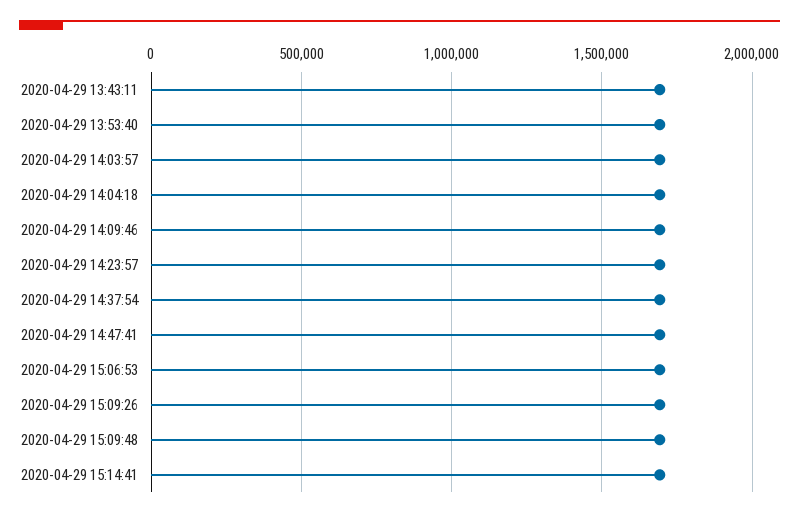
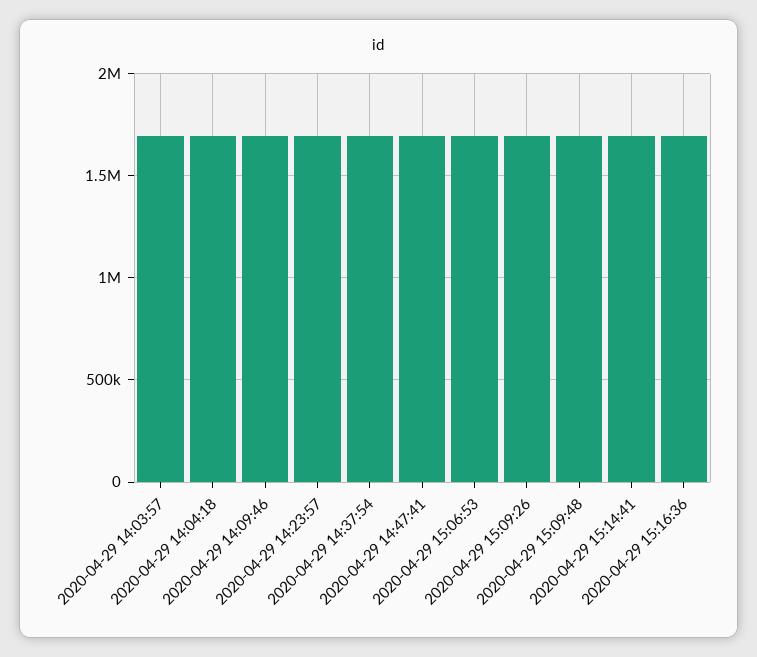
2020-04-29 13:43:11: 1700000 -> none
2020-04-29 13:53:40: 1700000 -> none
2020-04-29 15:16:36: none -> 1700000

